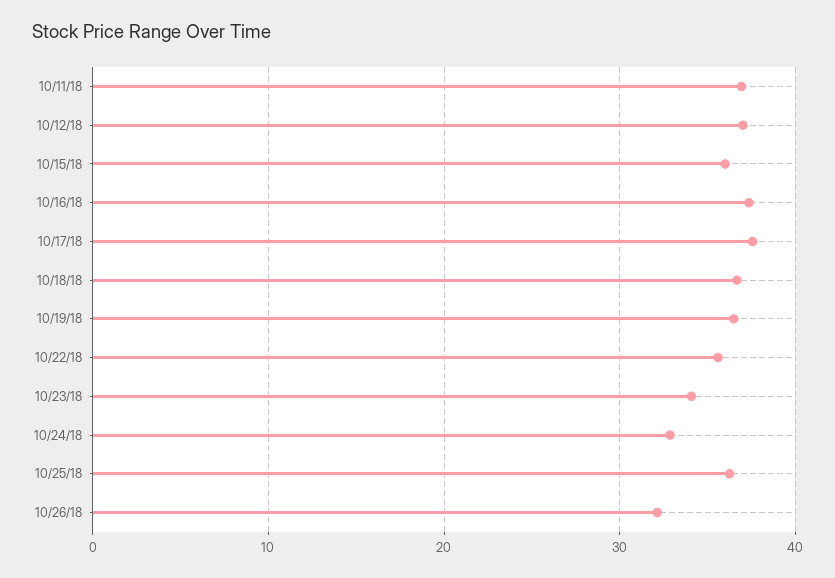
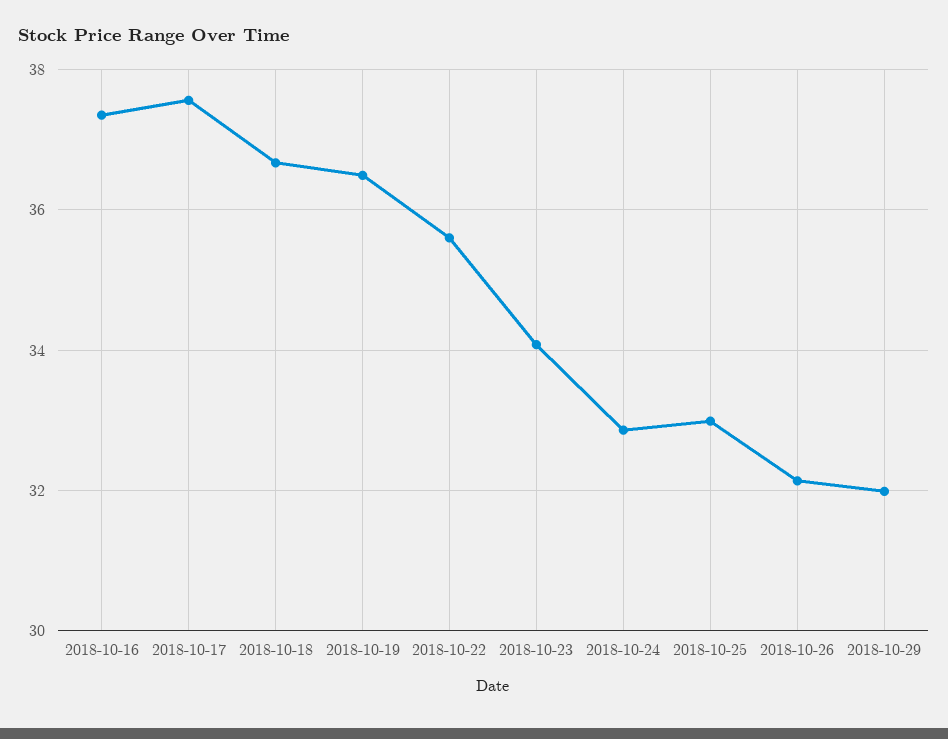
10/11/18: 37 -> none
10/12/18: 37 -> none
10/15/18: 36 -> none
10/25/18: 36 -> 33
2018-10-29: none -> 32

